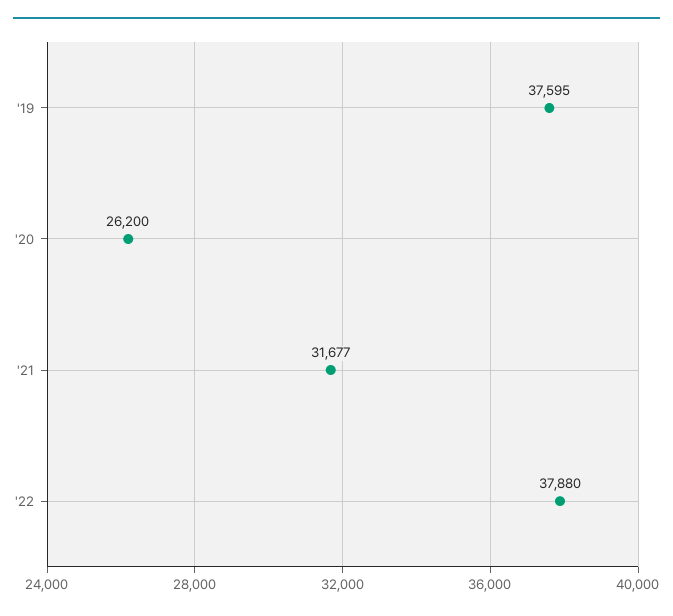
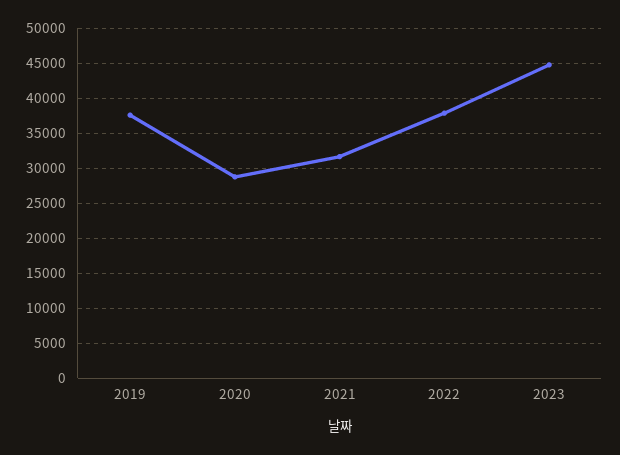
'20: 26200 -> 29000
2023: none -> 45000

